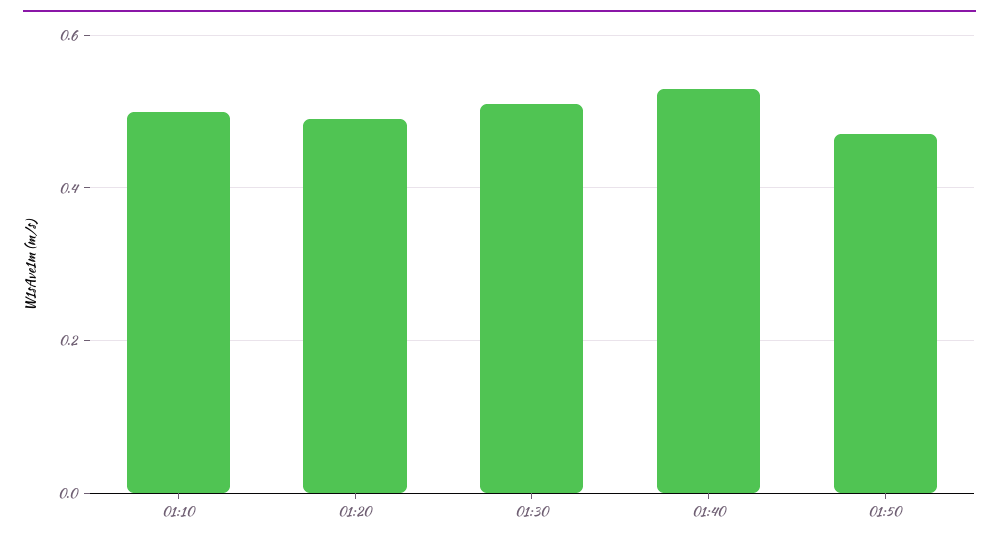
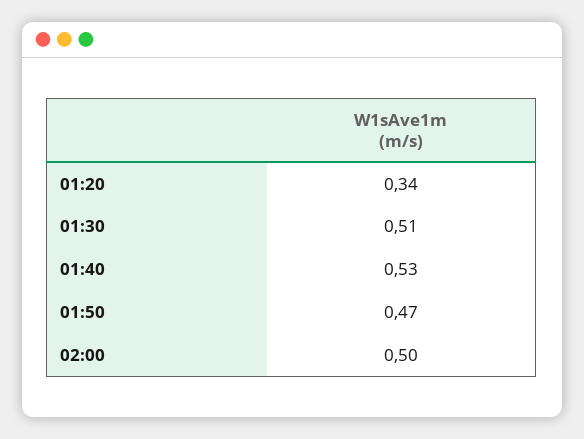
01:10: 0.5 -> none
01:20: 0.5 -> 0.34
02:00: none -> 0.5

